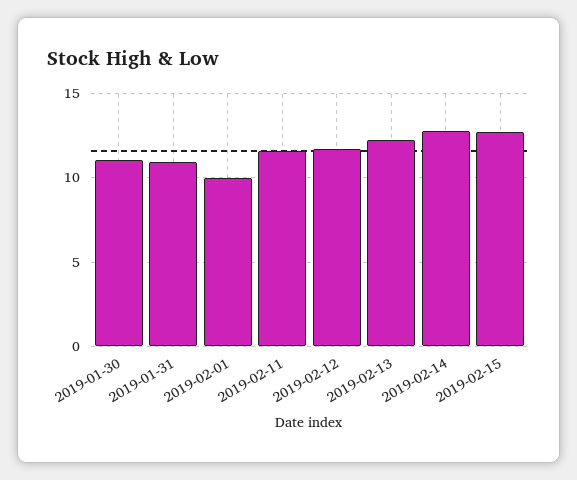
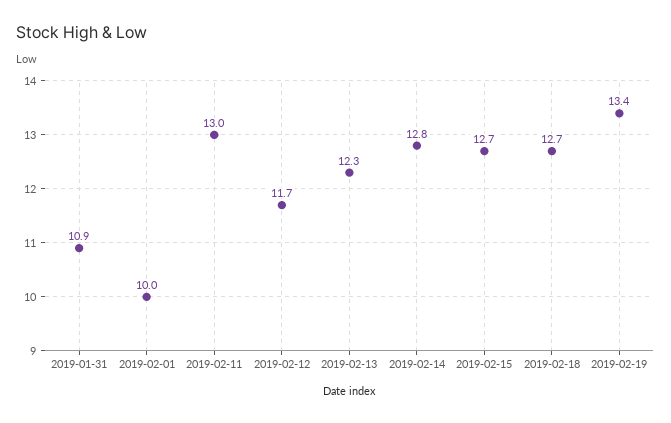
2019-01-30: 11 -> none
2019-02-11: 11.5 -> 13
2019-02-18: none -> 12.7
2019-02-19: none -> 13.4

